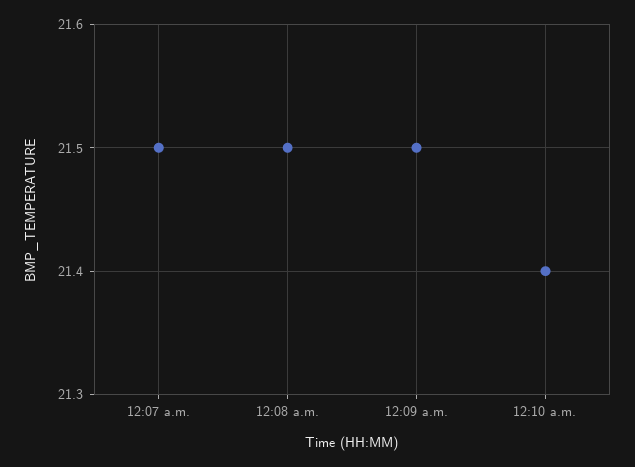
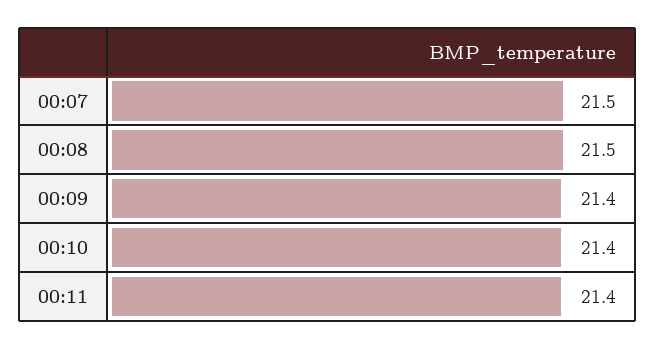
12:09 a.m.: 21.5 -> 21.4
00:11: none -> 21.4

